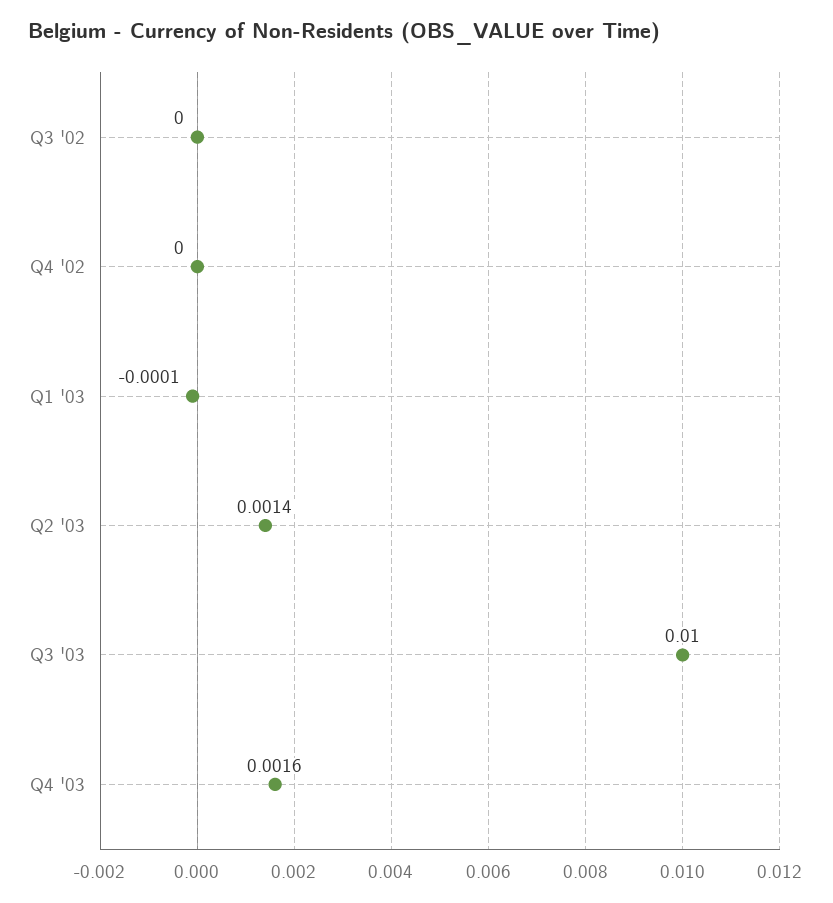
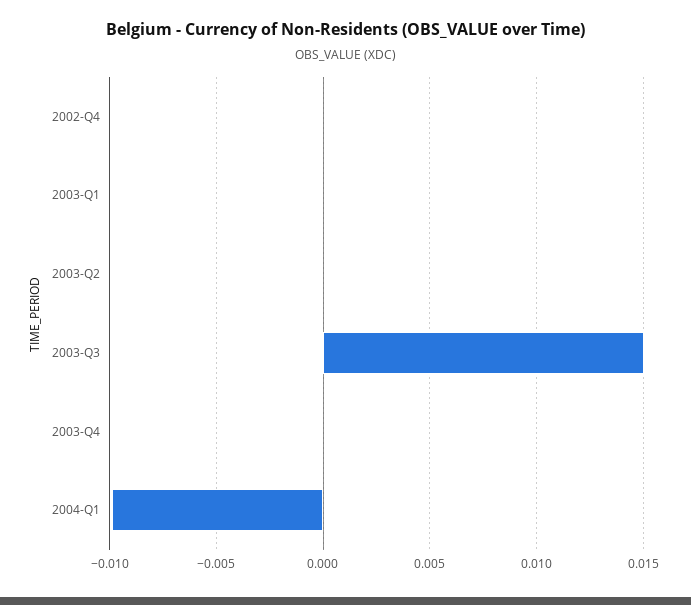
Q3 '02: 0 -> none
Q2 '03: 0.0014 -> 0
Q3 '03: 0.01 -> 0.015
Q4 '03: 0.0016 -> 0
2004-Q1: none -> -0.01

